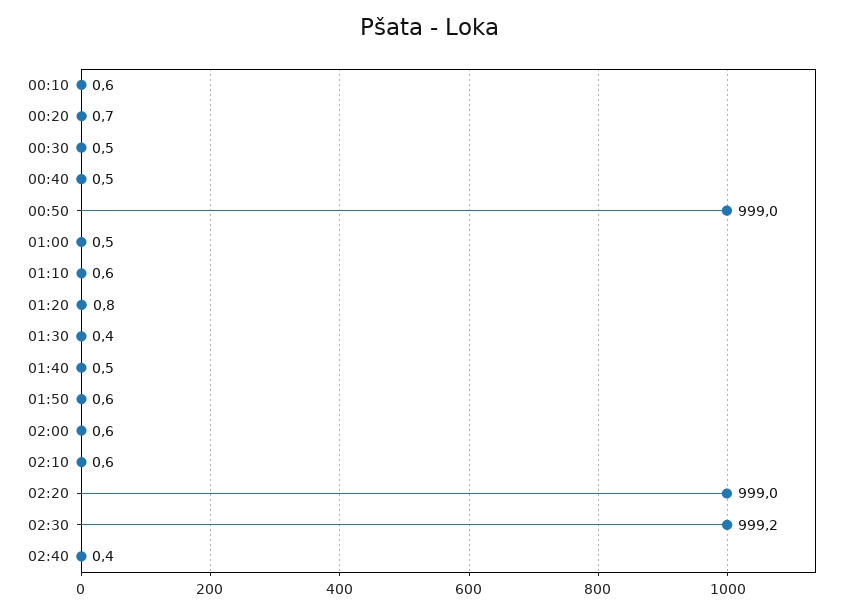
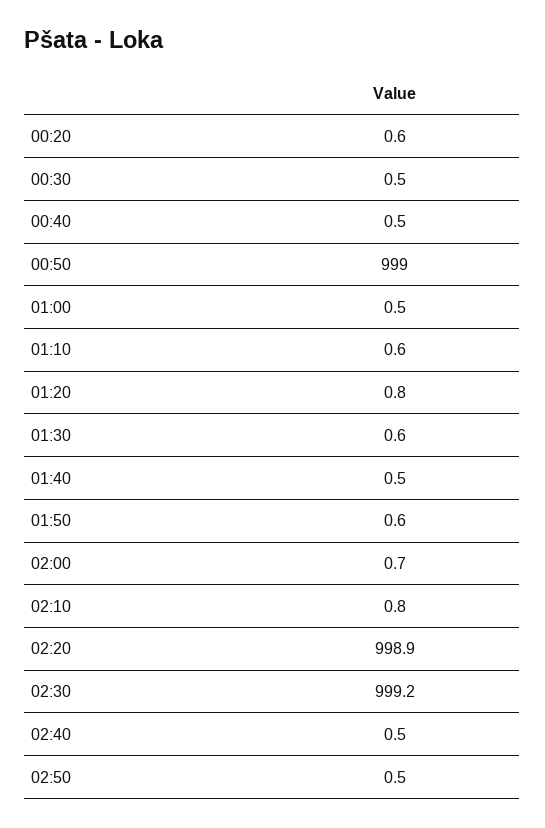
00:10: 0.6 -> none
00:20: 0.7 -> 0.6
01:30: 0.4 -> 0.6
02:00: 0.6 -> 0.7
02:10: 0.6 -> 0.8
02:20: 999 -> 998.9
02:40: 0.4 -> 0.5
02:50: none -> 0.5

